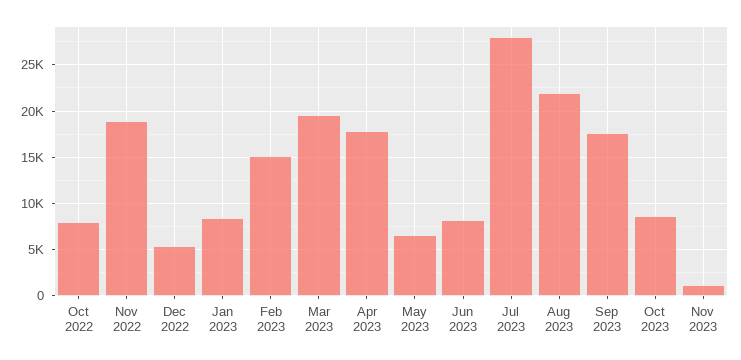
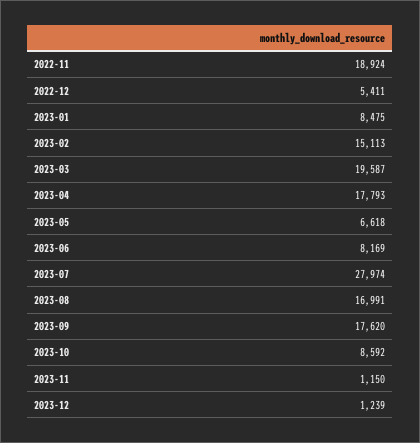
Oct 2022: 8000 -> none
Aug 2023: 22000 -> 16991
2023-12: none -> 1239

